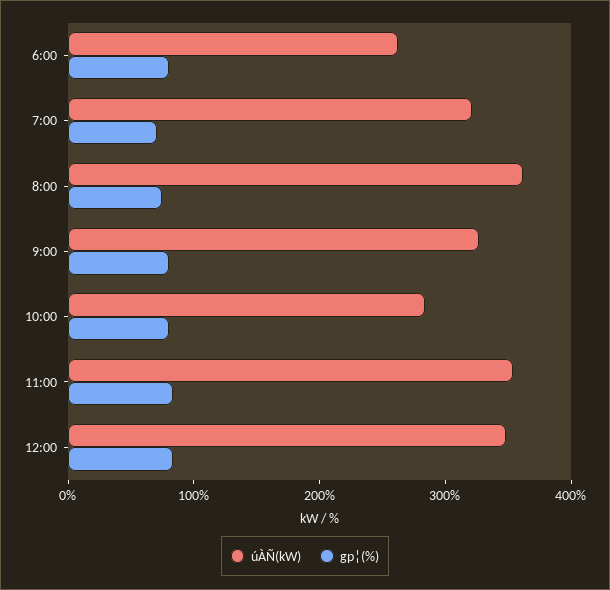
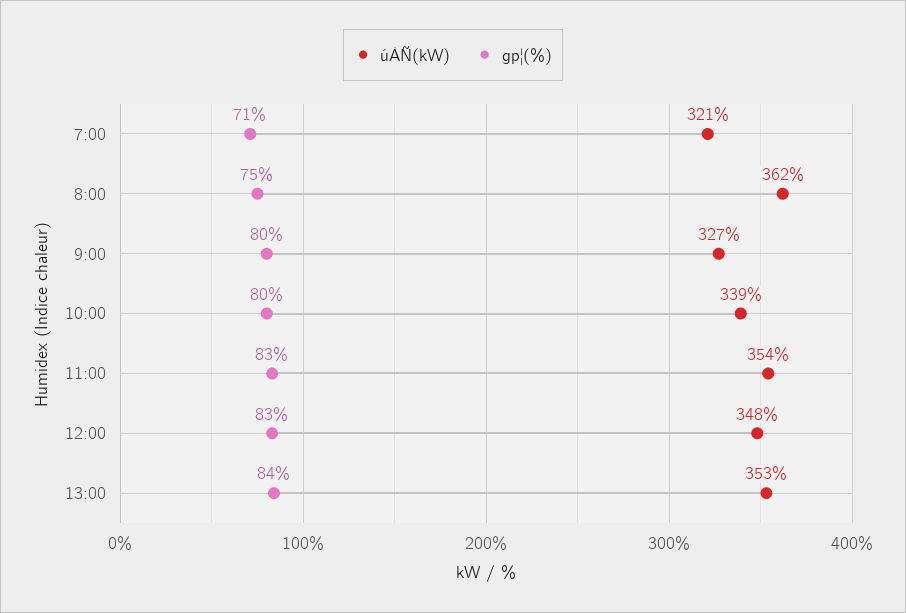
úÀÑ(kW), 6:00: 260 -> none
gp¦(%), 6:00: 80 -> none
úÀÑ(kW), 10:00: 280 -> 339
úÀÑ(kW), 13:00: none -> 353
gp¦(%), 13:00: none -> 84

